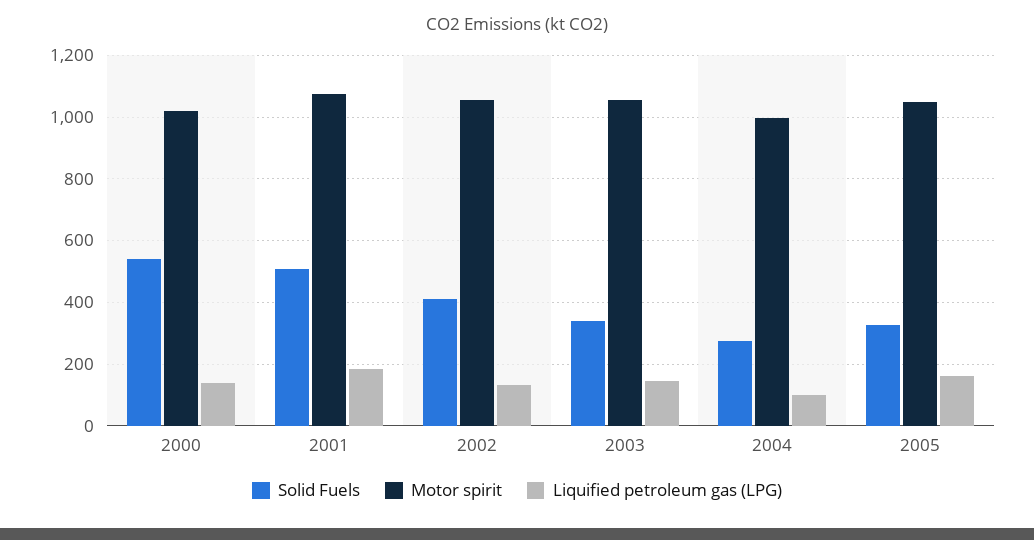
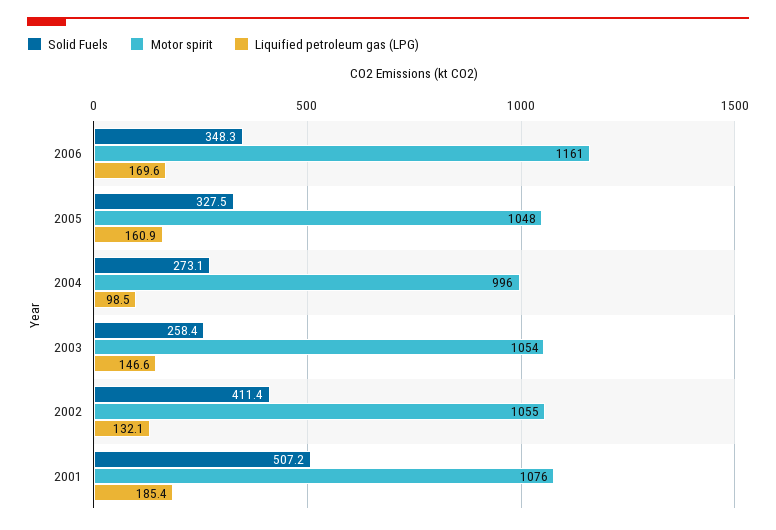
Solid Fuels, 2000: 540 -> none
Motor spirit, 2000: 1020 -> none
Liquified petroleum gas (LPG), 2000: 140 -> none
Solid Fuels, 2003: 340 -> 258.4
Solid Fuels, 2006: none -> 348.3
Motor spirit, 2006: none -> 1161
Liquified petroleum gas (LPG), 2006: none -> 169.6

